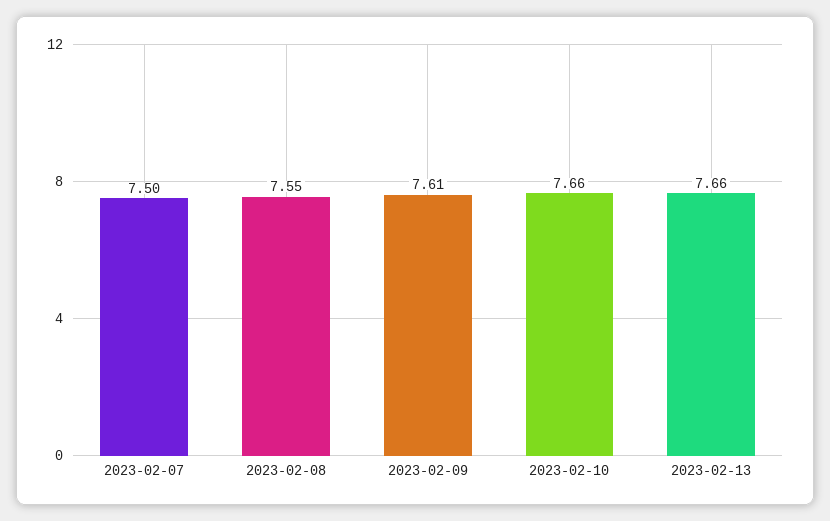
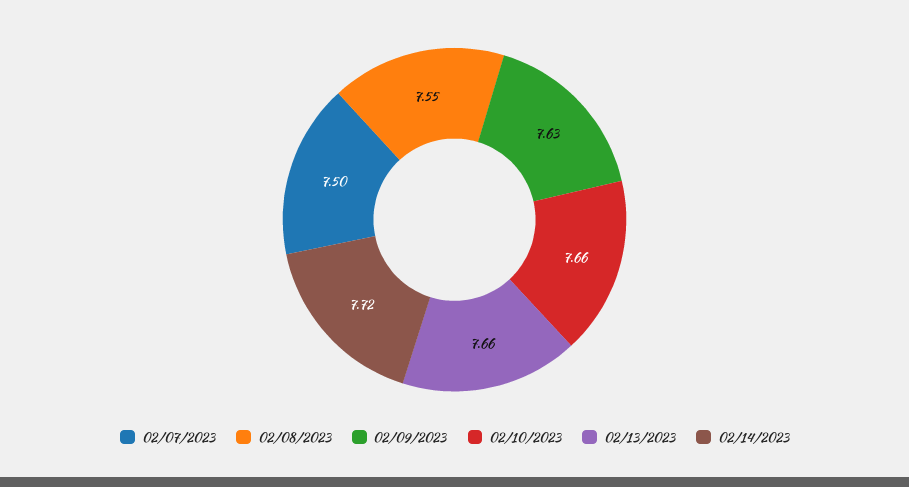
2023-02-09: 7.61 -> 7.63
02/14/2023: none -> 7.72

